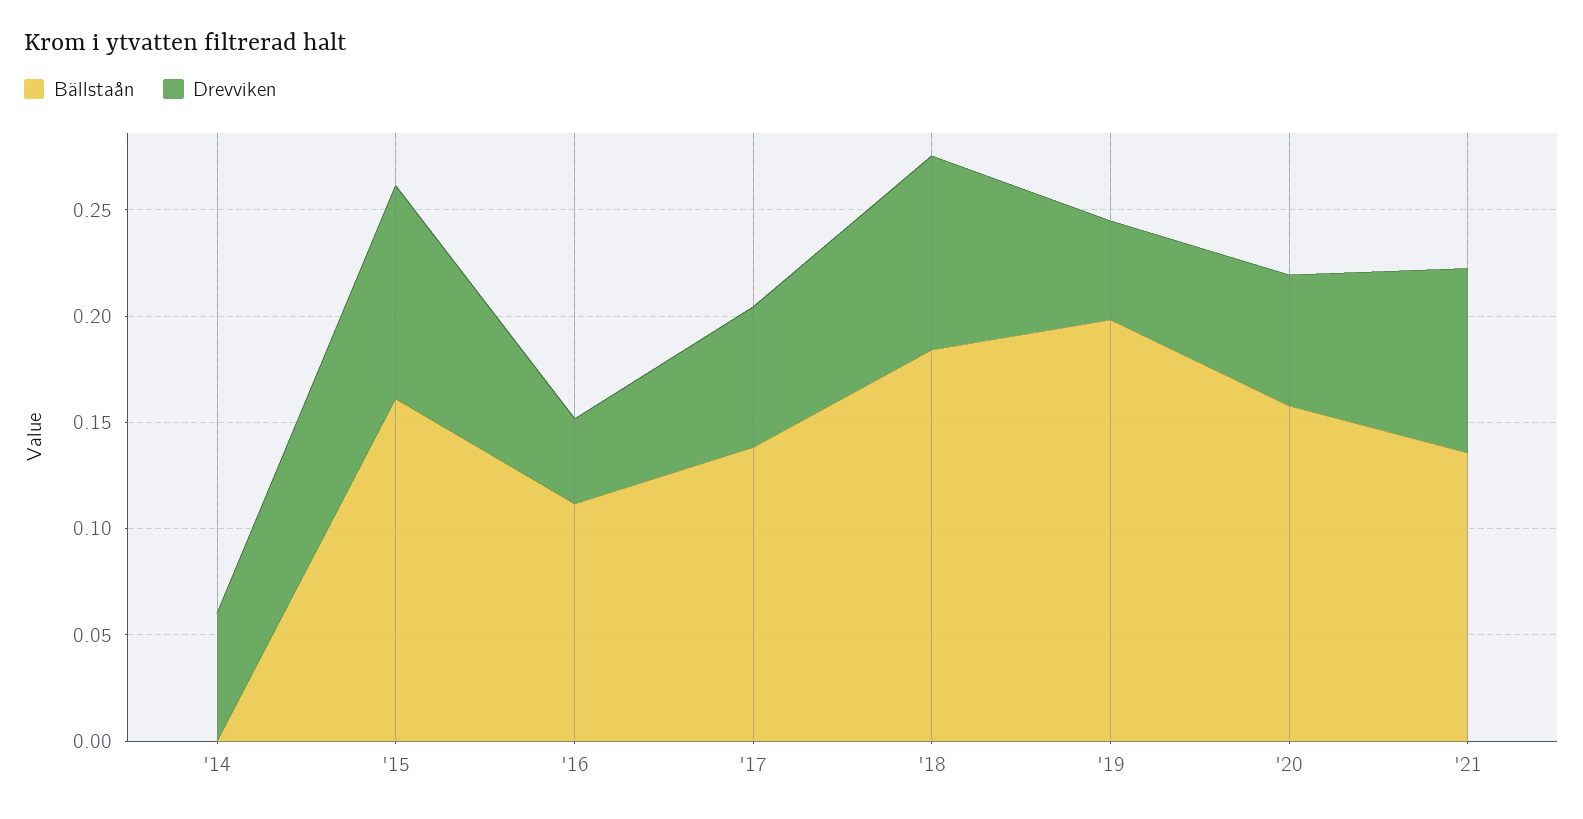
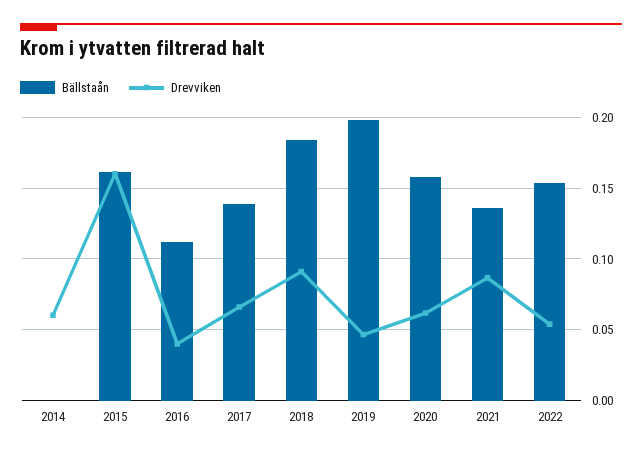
Drevviken, '15: 0.1 -> 0.16
Bällstaån, 2022: none -> 0.155
Drevviken, 2022: none -> 0.055

